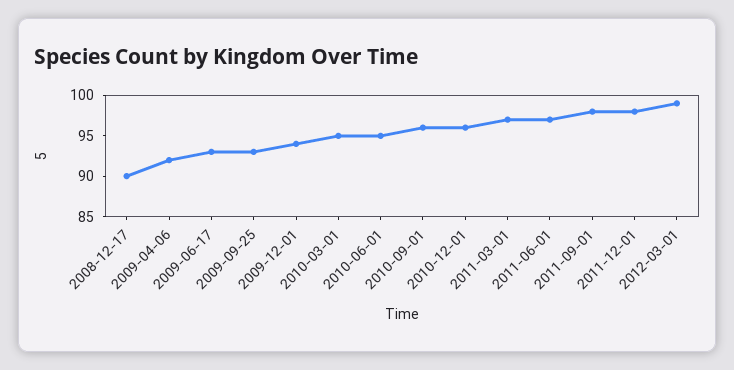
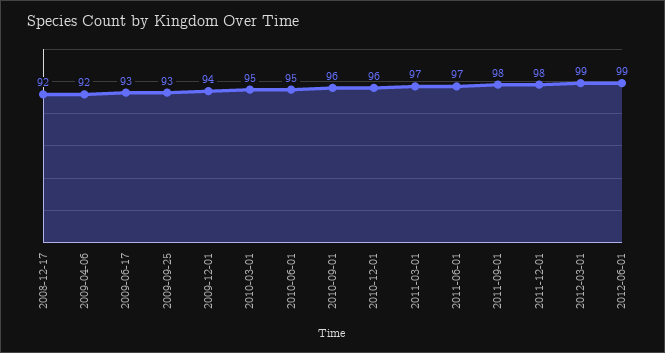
2008-12-17: 90 -> 92
2012-06-01: none -> 99

